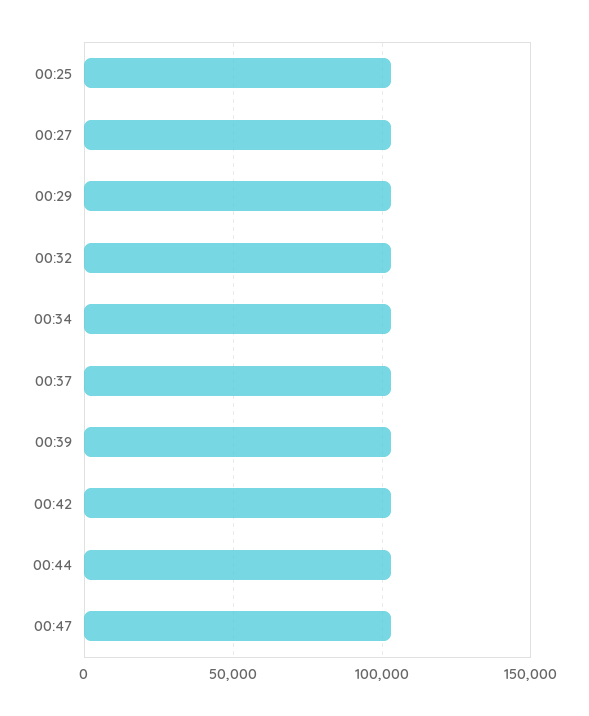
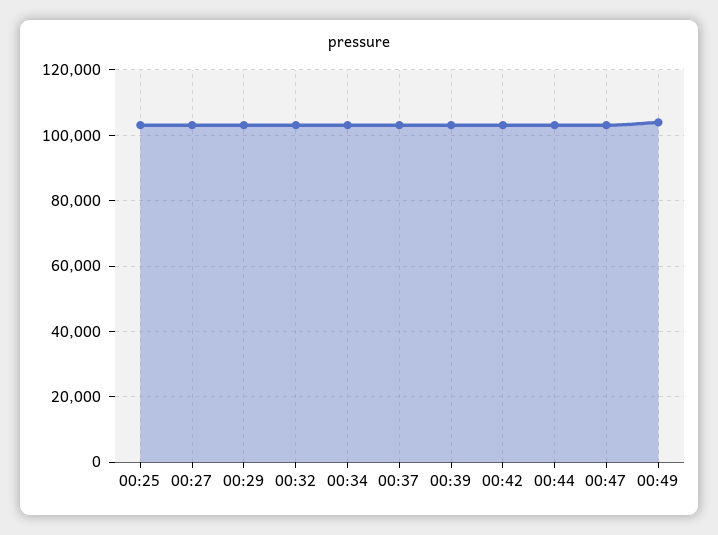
00:49: none -> 104000

